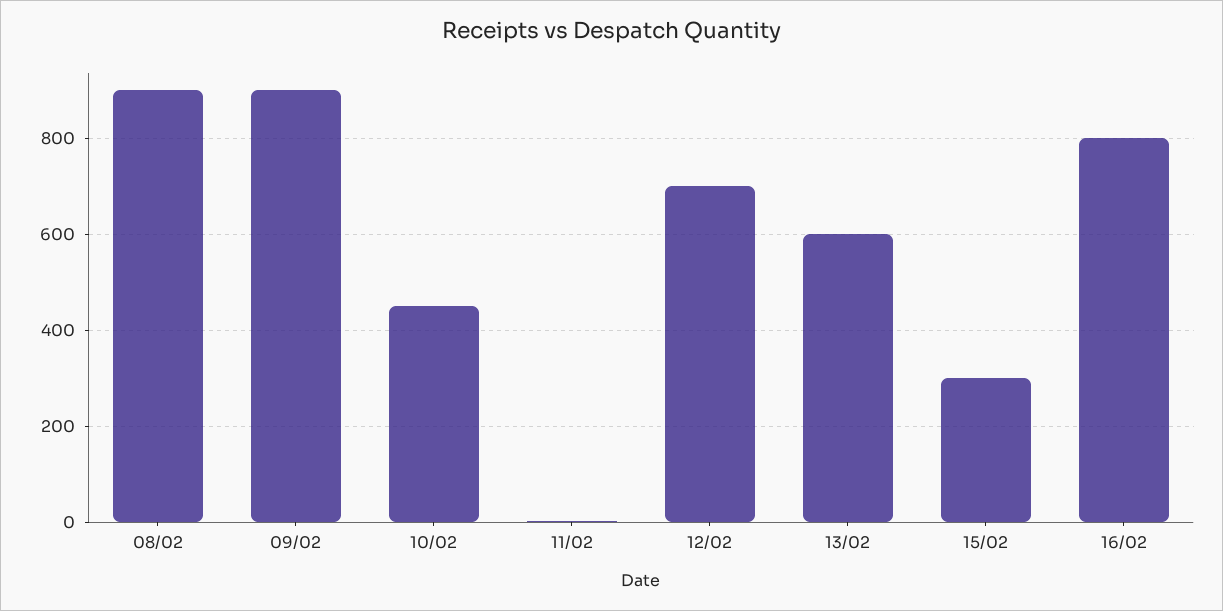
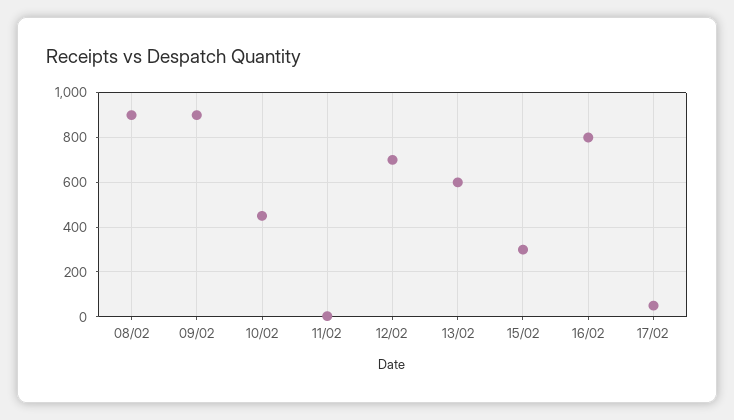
17/02: none -> 50

